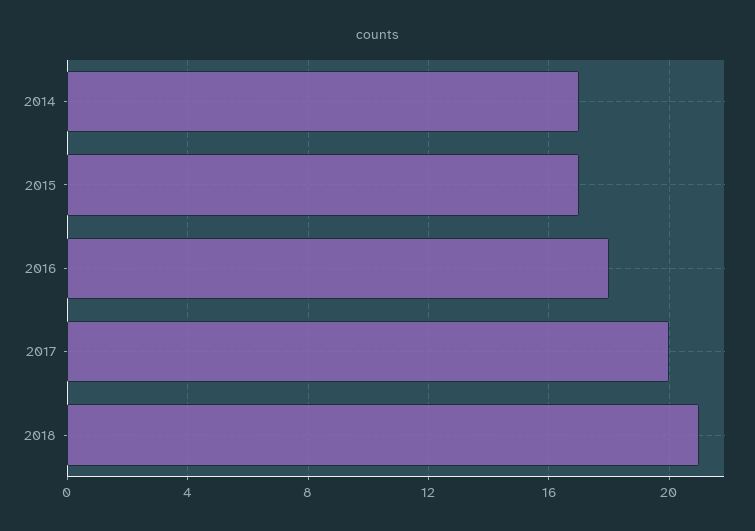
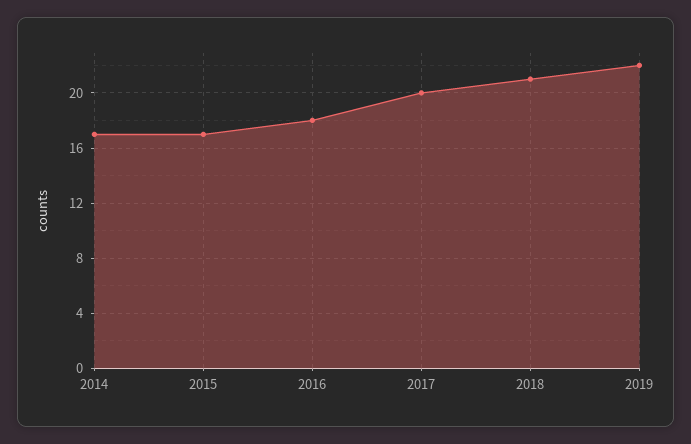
2019: none -> 22

